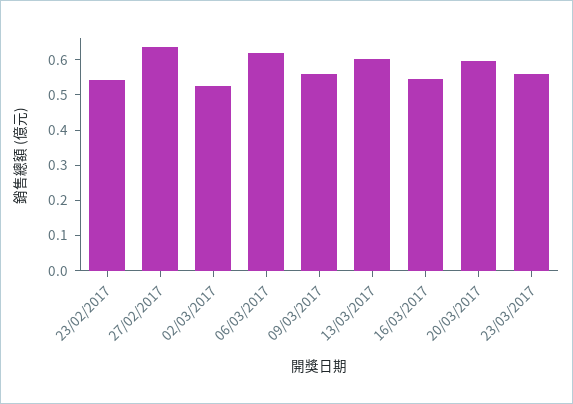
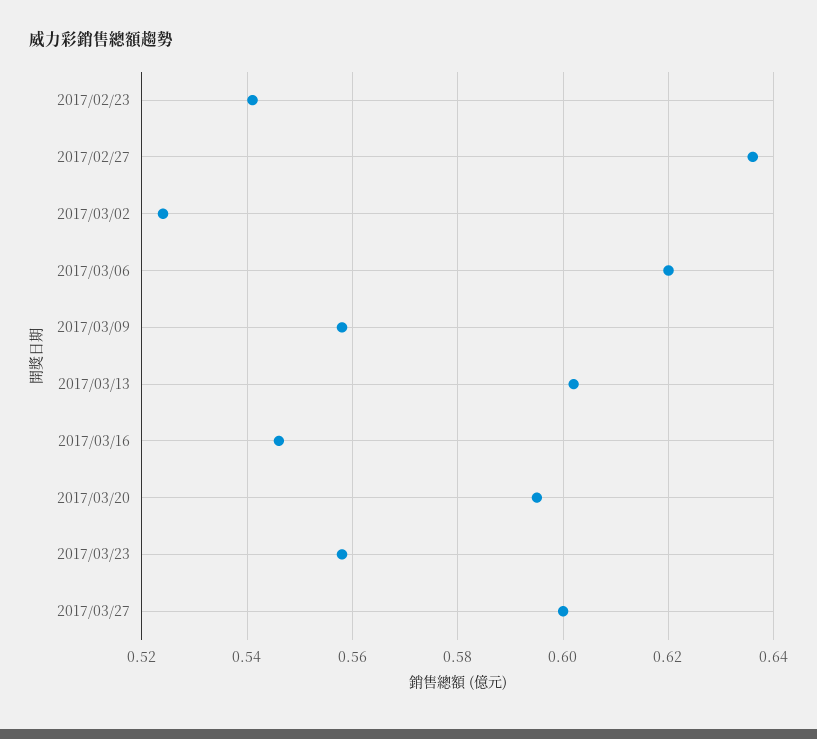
2017/03/27: none -> 0.6

